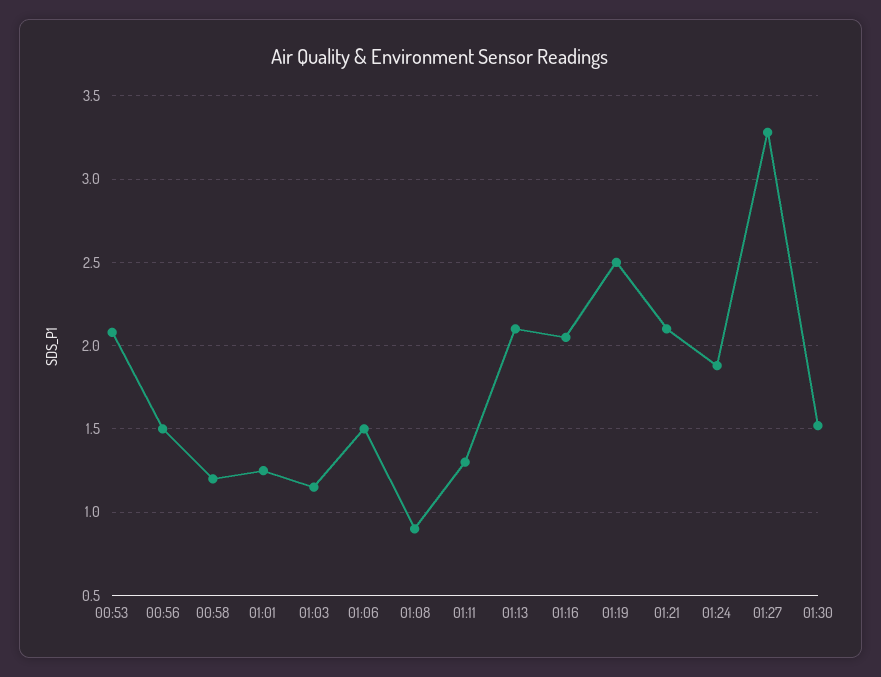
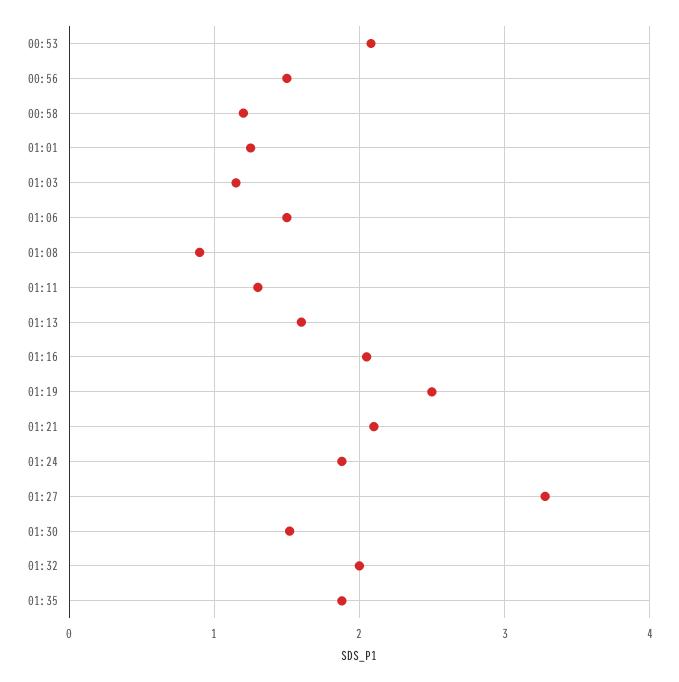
01:13: 2.1 -> 1.6
01:32: none -> 2
01:35: none -> 1.9

